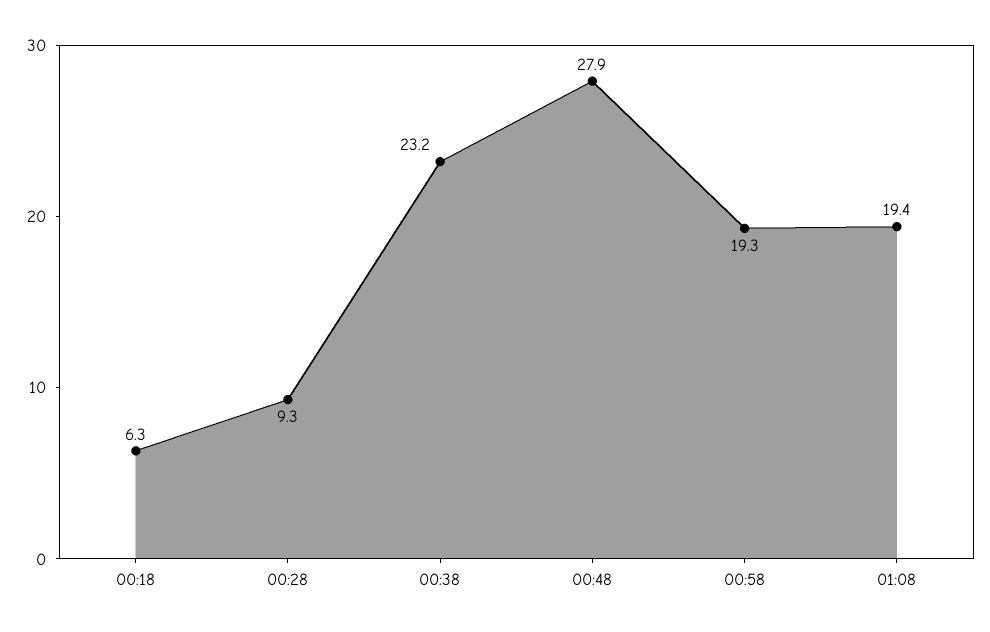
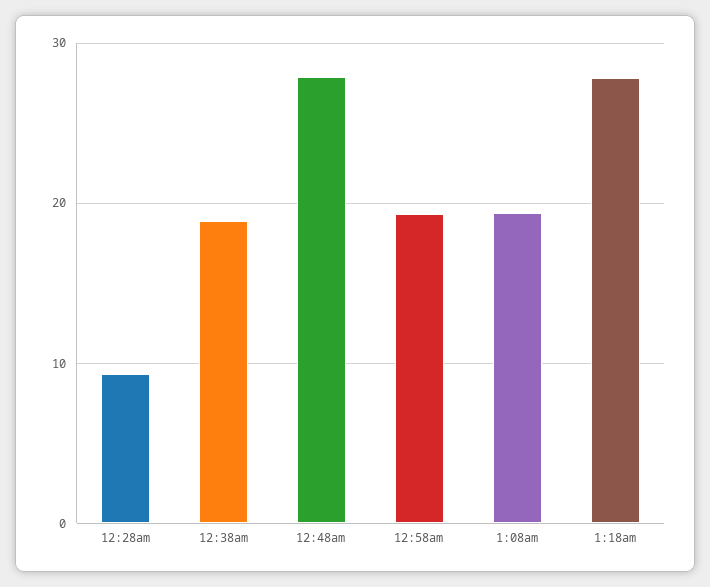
00:18: 6.3 -> none
00:38: 23.2 -> 19
1:18am: none -> 28

